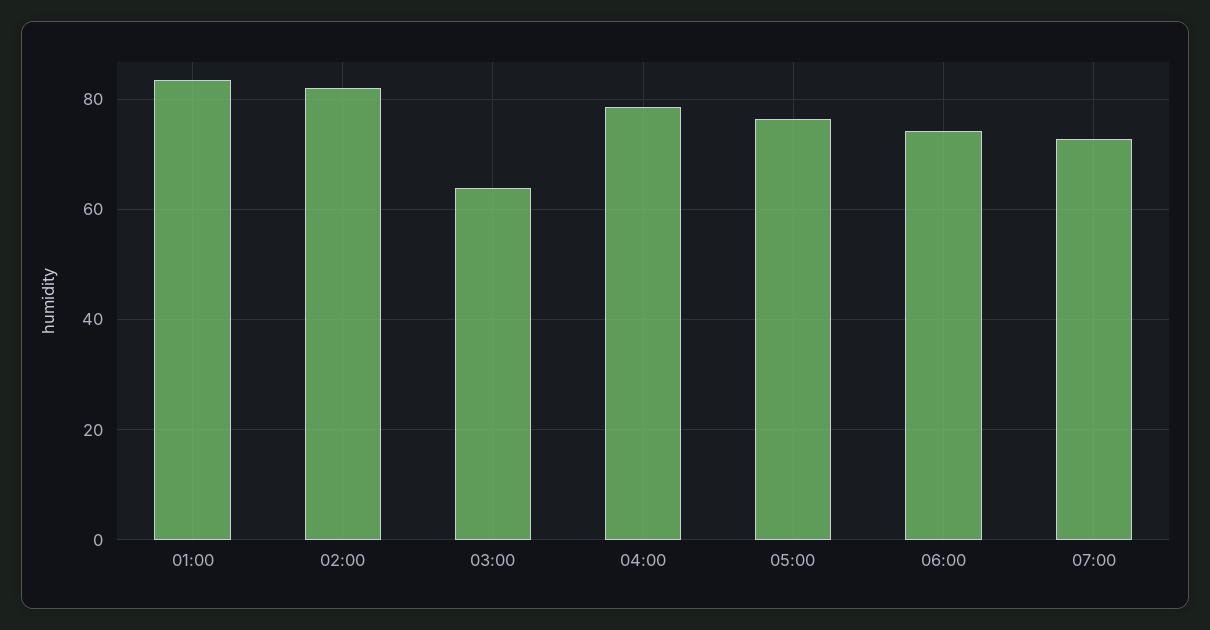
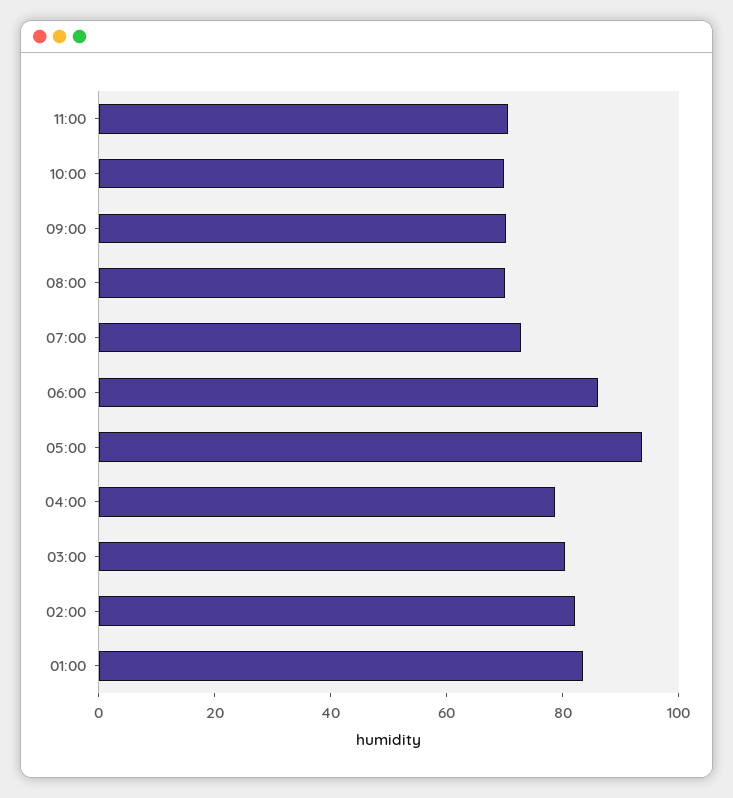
03:00: 64 -> 80
05:00: 76 -> 95
06:00: 74 -> 85
11:00: none -> 70
10:00: none -> 70
09:00: none -> 70
08:00: none -> 70

